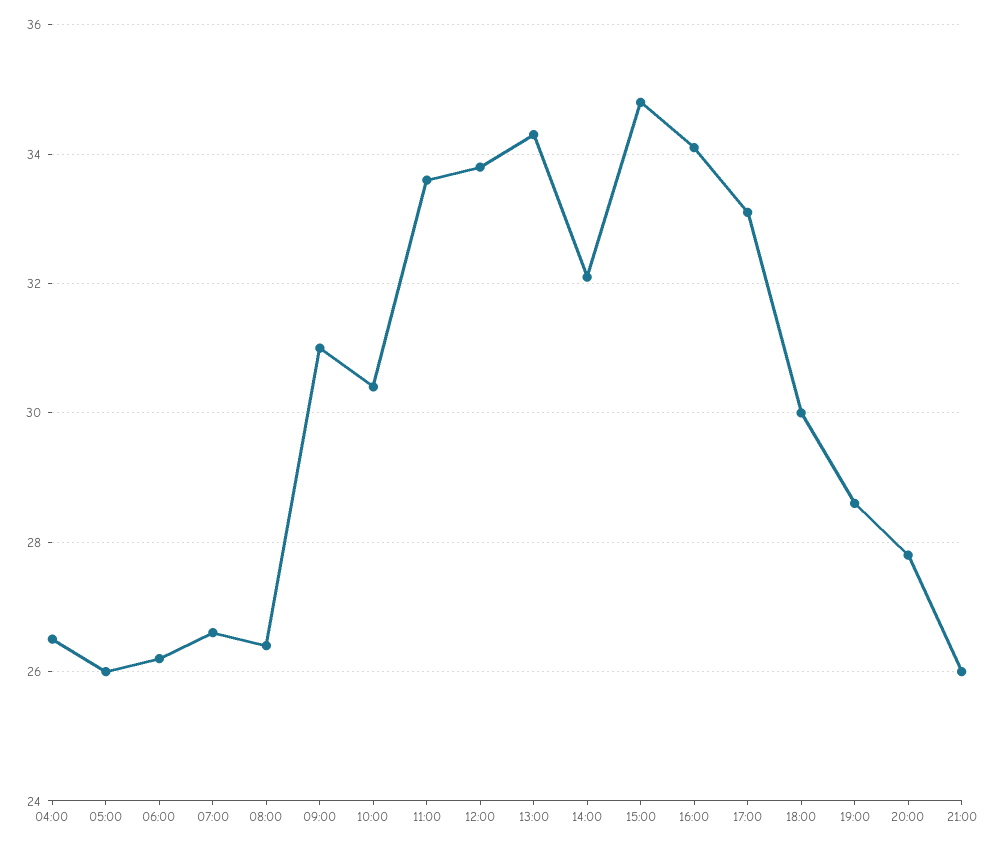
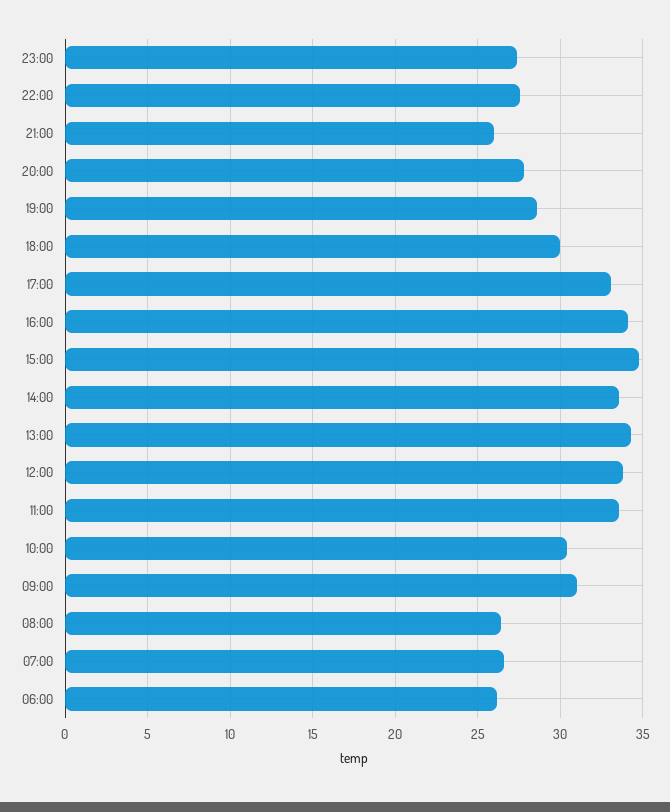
04:00: 26.5 -> none
05:00: 26 -> none
14:00: 32 -> 33.5
23:00: none -> 27.5
22:00: none -> 27.5

